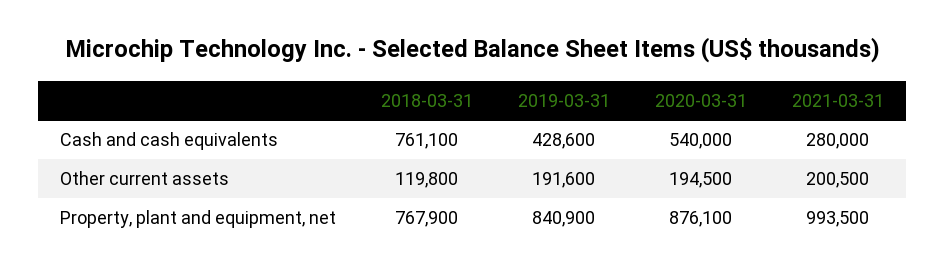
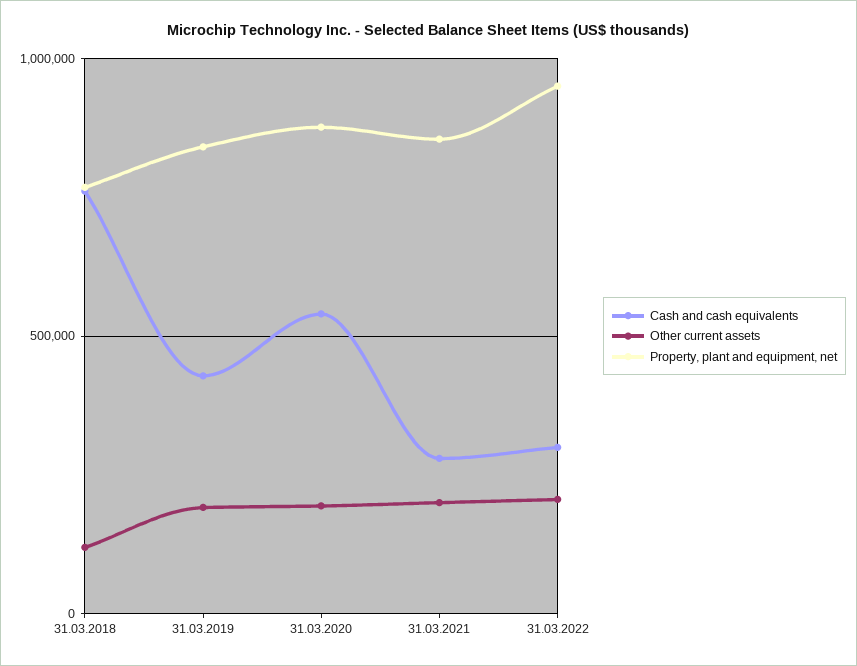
Property, plant and equipment, net, 2021-03-31: 993500 -> 850000
Cash and cash equivalents, 31.03.2022: none -> 300000
Other current assets, 31.03.2022: none -> 200000
Property, plant and equipment, net, 31.03.2022: none -> 950000

